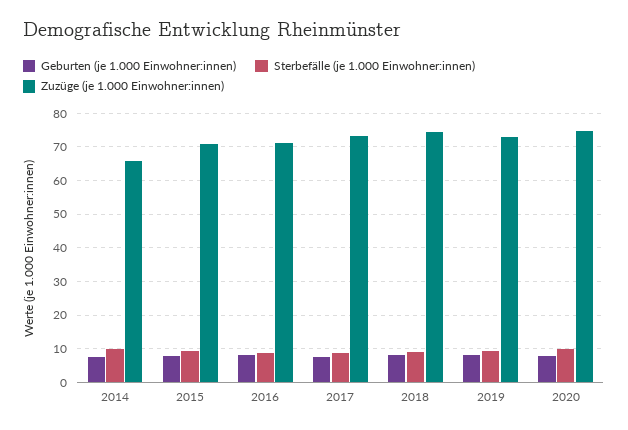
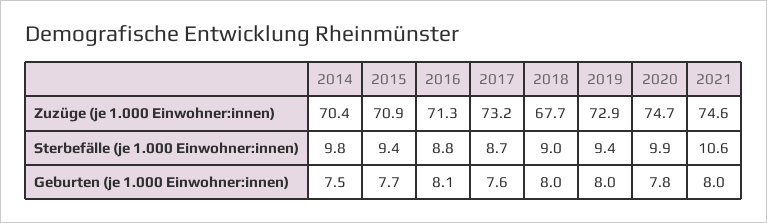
Zuzüge (je 1.000 Einwohner:innen), 2014: 66 -> 70.4
Zuzüge (je 1.000 Einwohner:innen), 2018: 74 -> 67.7
Zuzüge (je 1.000 Einwohner:innen), 2021: none -> 74.6
Sterbefälle (je 1.000 Einwohner:innen), 2021: none -> 10.6
Geburten (je 1.000 Einwohner:innen), 2021: none -> 8

